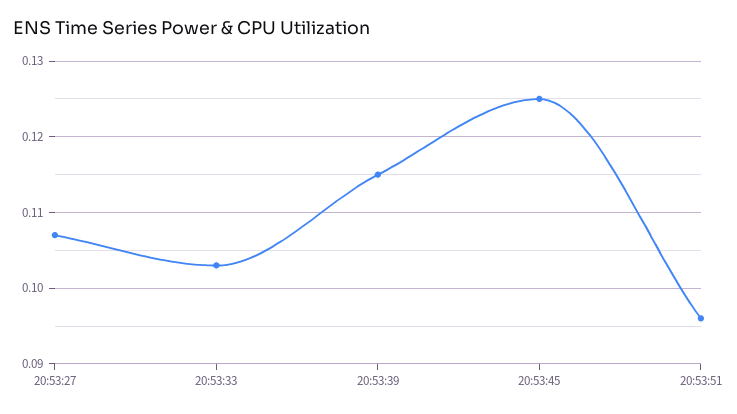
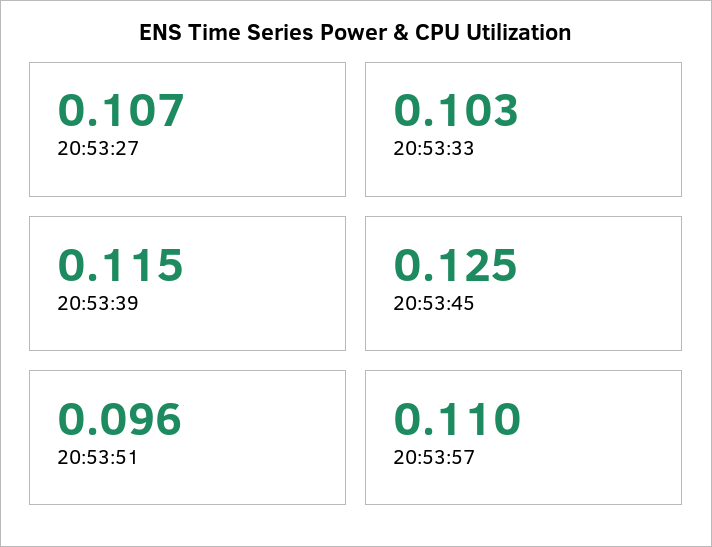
20:53:57: none -> 0.11

